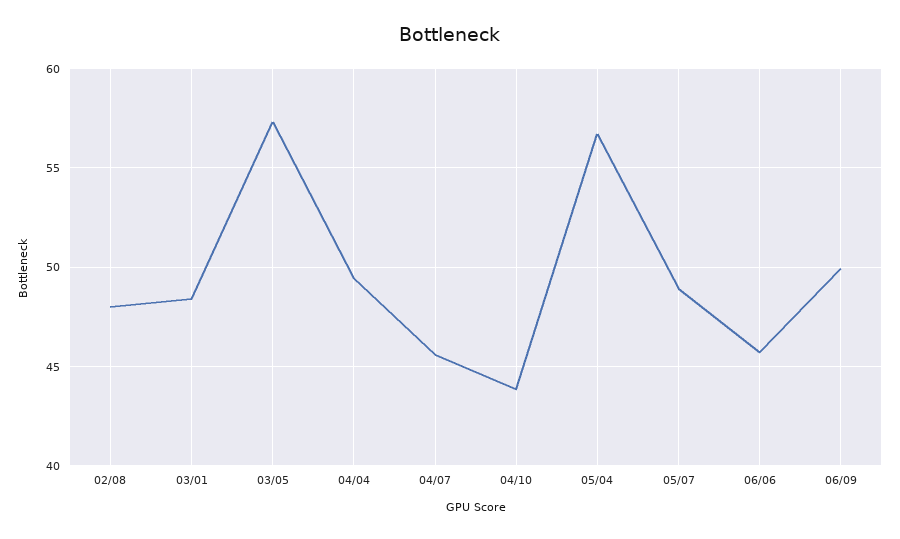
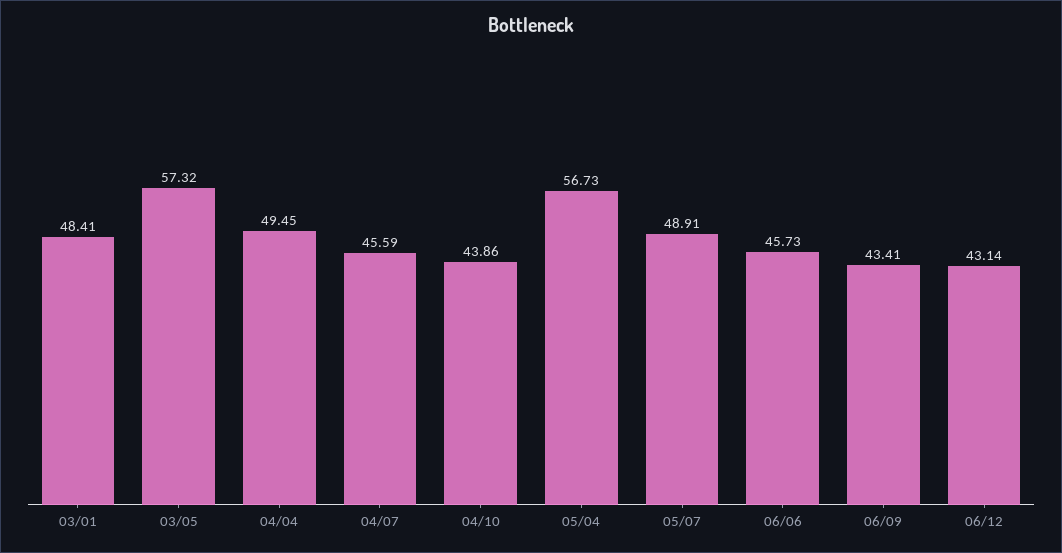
02/08: 48 -> none
06/09: 50 -> 43.41
06/12: none -> 43.14

